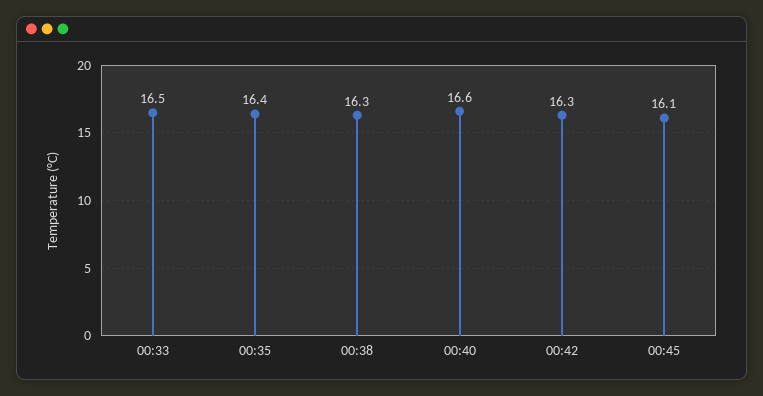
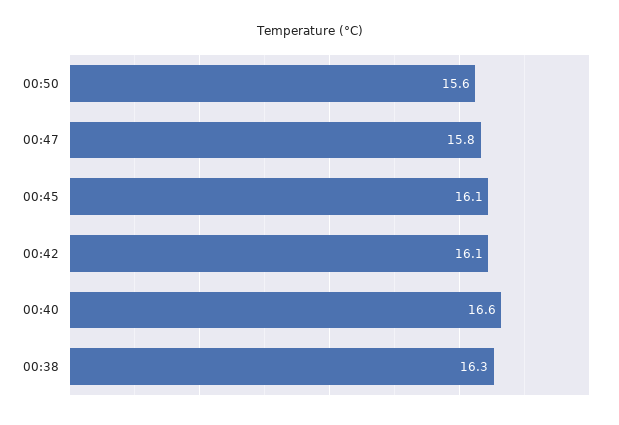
00:33: 16.5 -> none
00:35: 16.4 -> none
00:42: 16.3 -> 16.1
00:50: none -> 15.6
00:47: none -> 15.8

